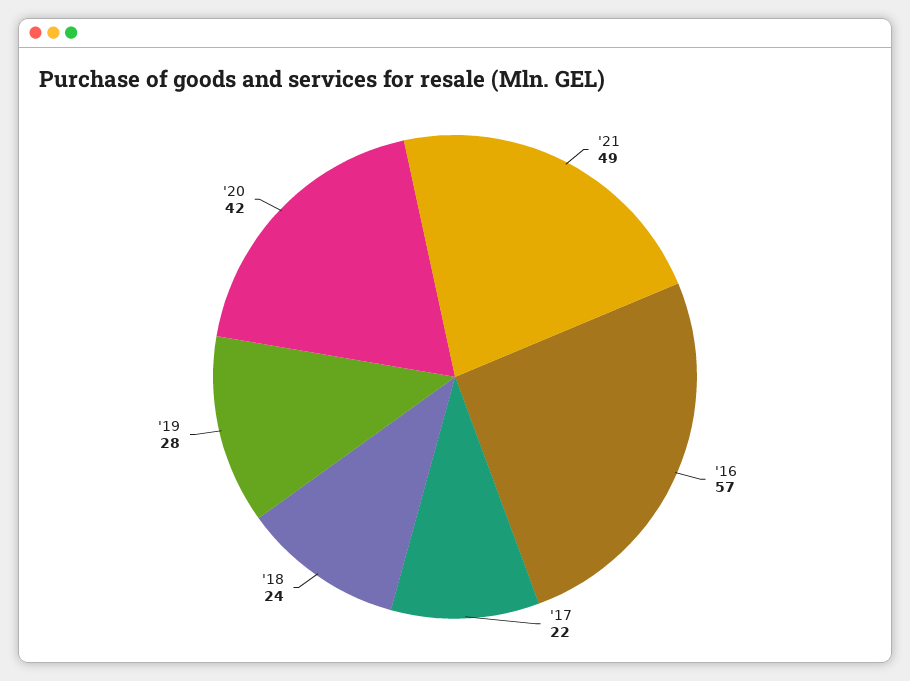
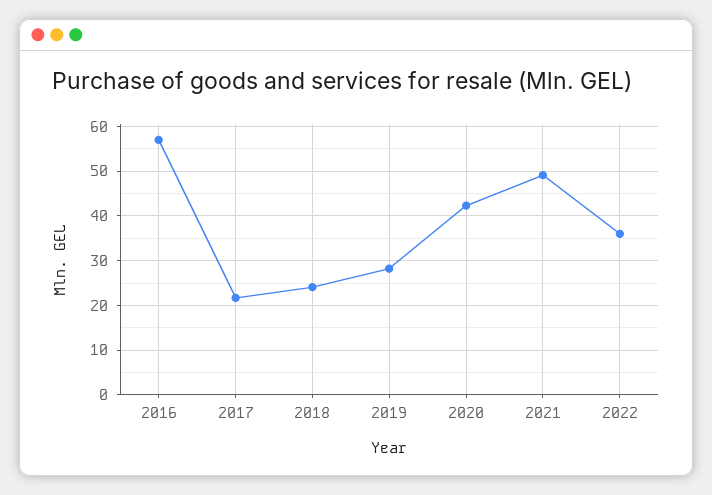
2022: none -> 36

